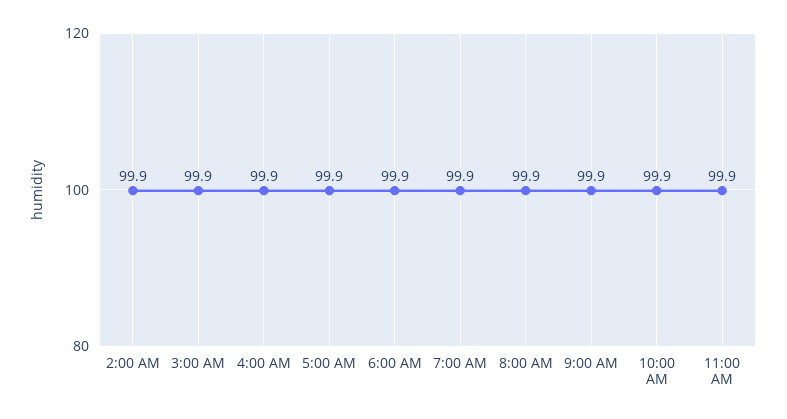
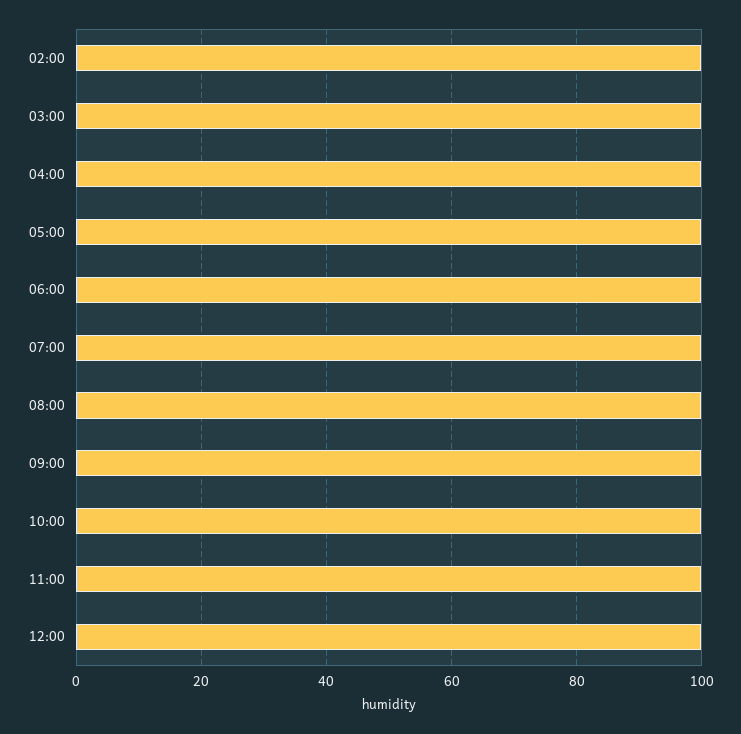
12:00: none -> 100

